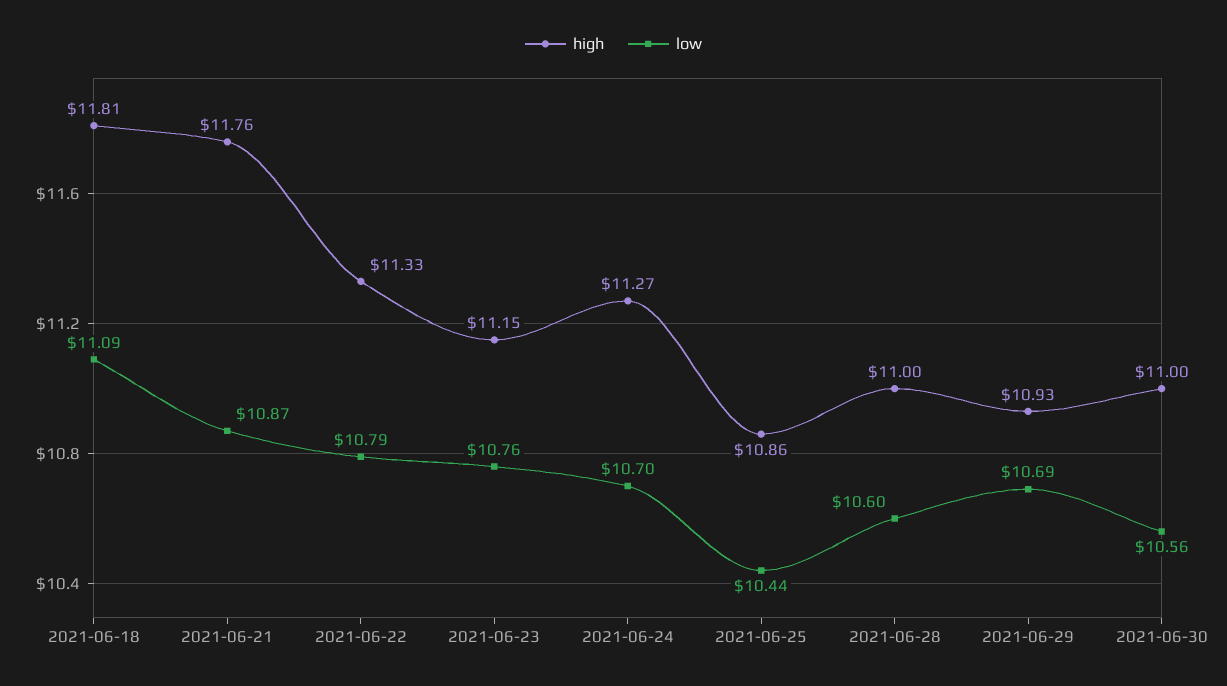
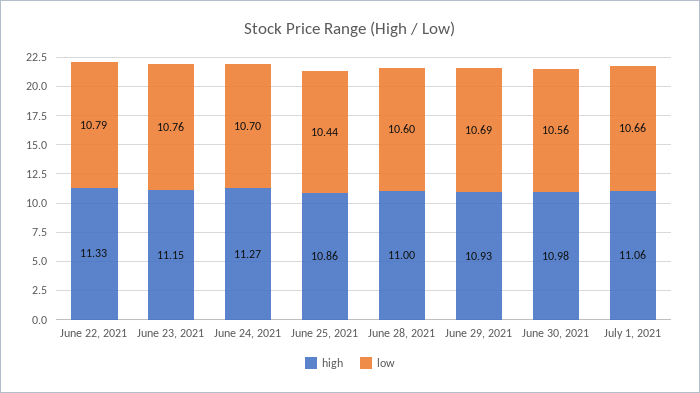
high, 2021-06-18: 11.81 -> none
low, 2021-06-18: 11.09 -> none
high, 2021-06-21: 11.76 -> none
low, 2021-06-21: 10.87 -> none
high, 2021-06-30: 11 -> 10.98
high, July 1, 2021: none -> 11.06
low, July 1, 2021: none -> 10.66

